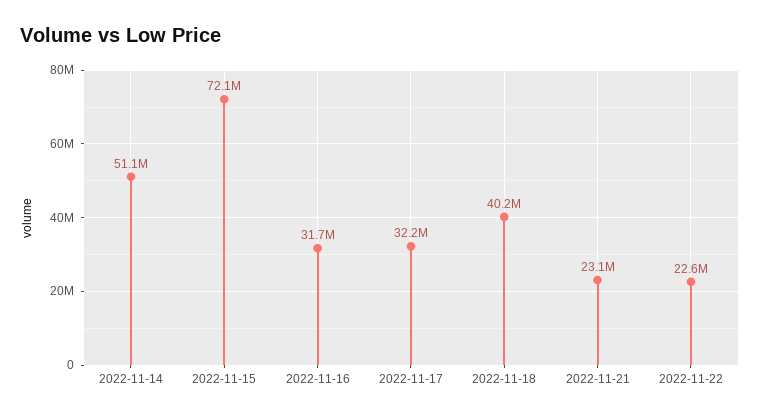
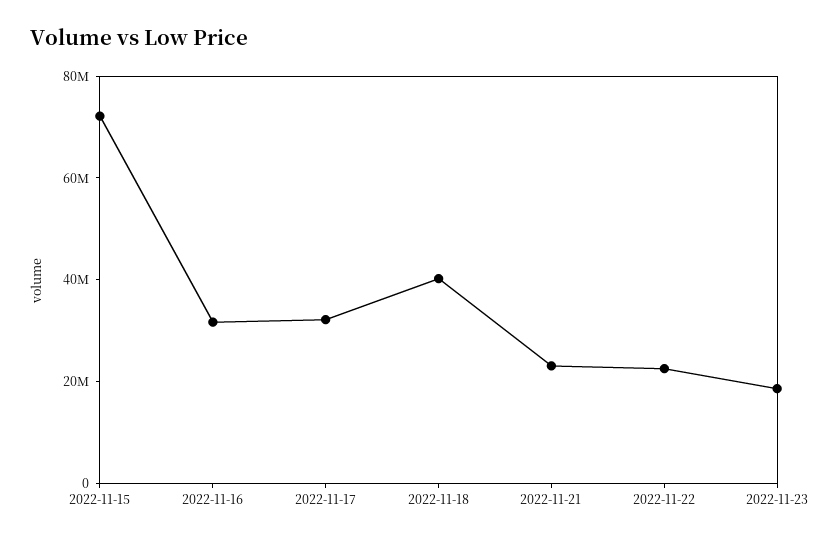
2022-11-14: 51100000 -> none
2022-11-23: none -> 20000000

